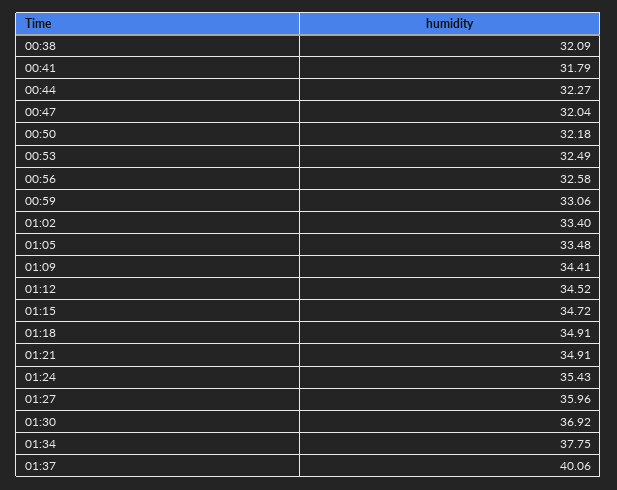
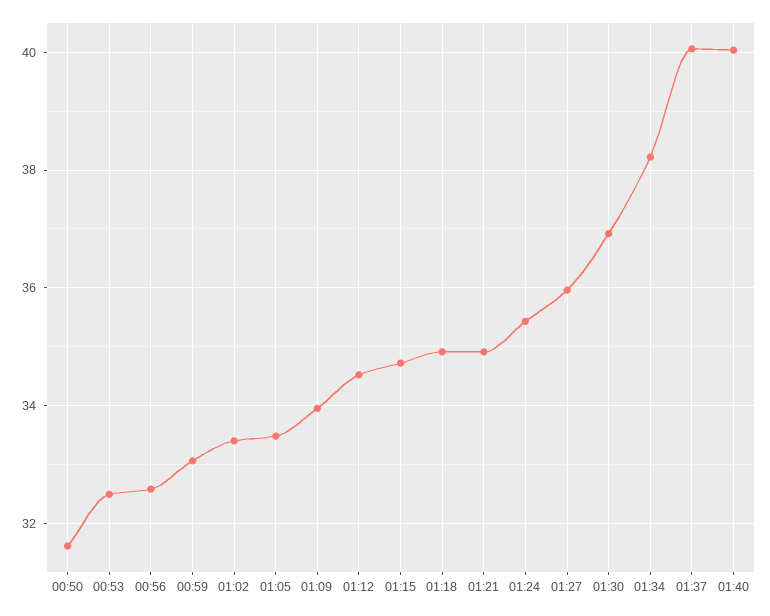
00:38: 32.09 -> none
00:41: 31.79 -> none
00:44: 32.27 -> none
00:47: 32.04 -> none
00:50: 32.18 -> 31.6
01:09: 34.41 -> 34
01:34: 37.75 -> 38.2
01:40: none -> 40

